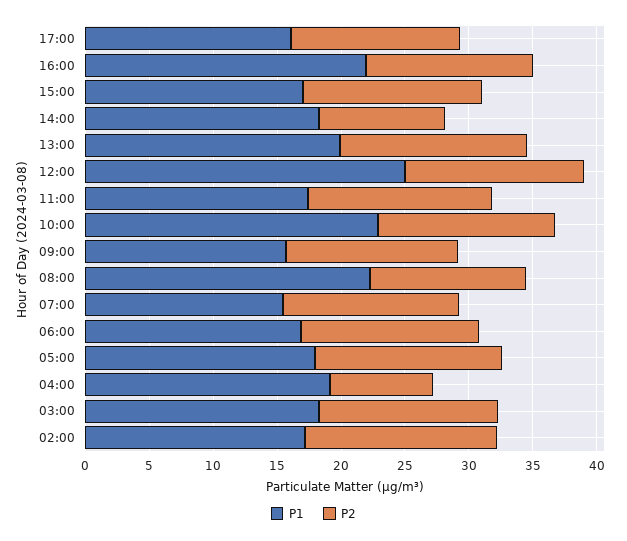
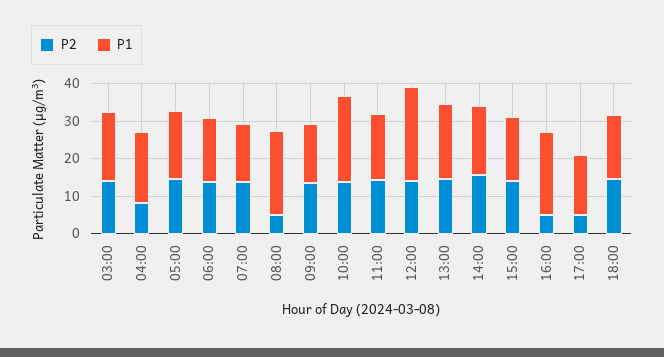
P2, 17:00: 13 -> 5
P2, 16:00: 13 -> 5
P2, 14:00: 10 -> 15
P2, 08:00: 12 -> 5
P1, 02:00: 17 -> none
P2, 02:00: 15 -> none
P2, 18:00: none -> 15
P1, 18:00: none -> 17.5

